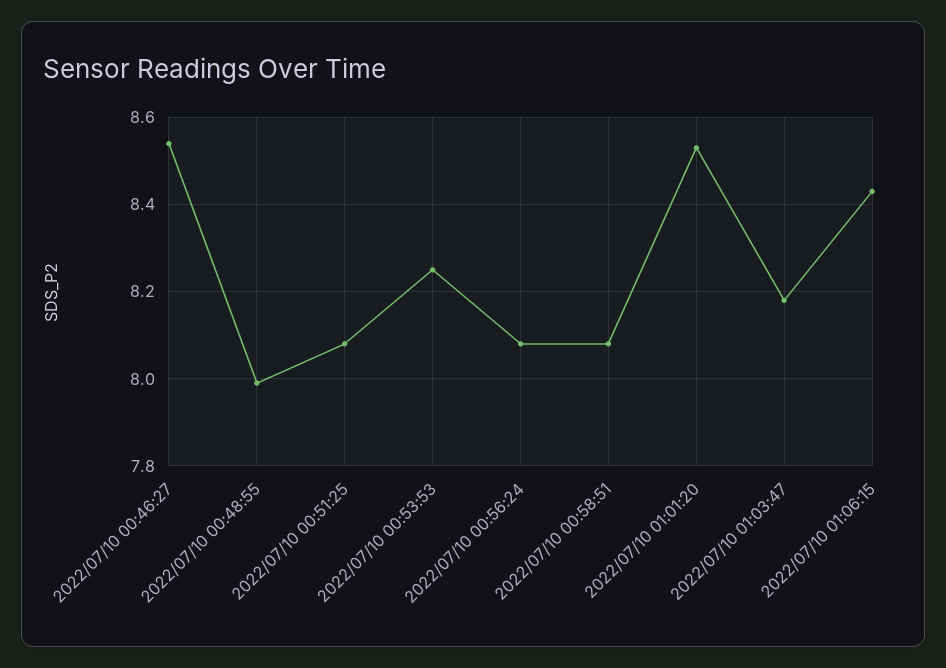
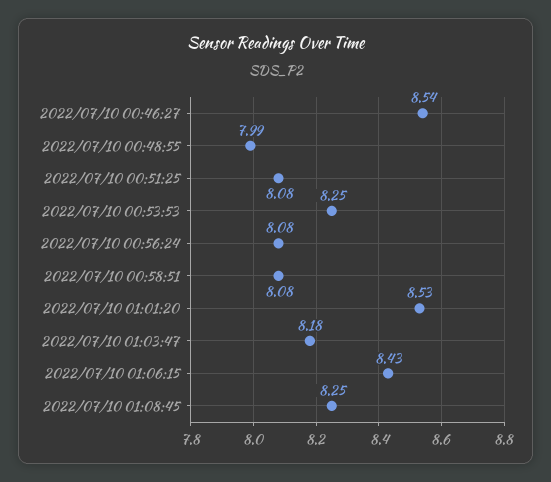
2022/07/10 01:08:45: none -> 8.25

